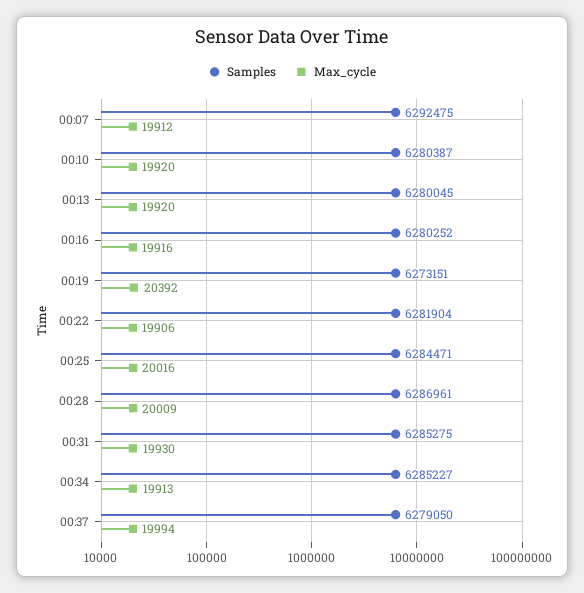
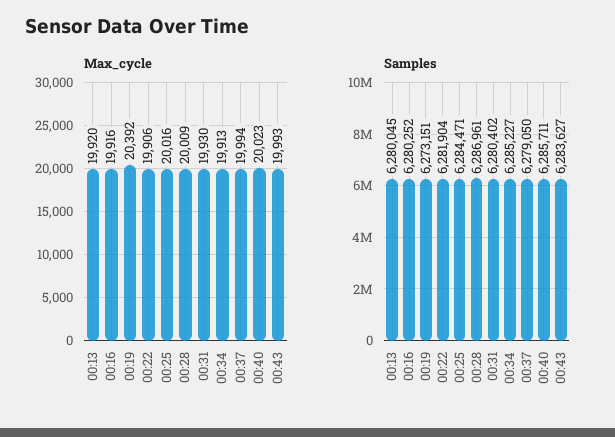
Samples, 00:07: 6292475 -> none
Max_cycle, 00:07: 19912 -> none
Samples, 00:10: 6280387 -> none
Max_cycle, 00:10: 19920 -> none
Samples, 00:31: 6285275 -> 6280402
Max_cycle, 00:40: none -> 20023
Max_cycle, 00:43: none -> 19993
Samples, 00:40: none -> 6285711
Samples, 00:43: none -> 6283627

